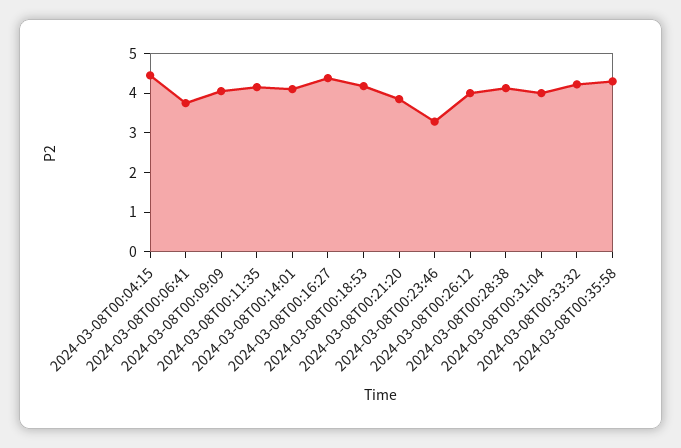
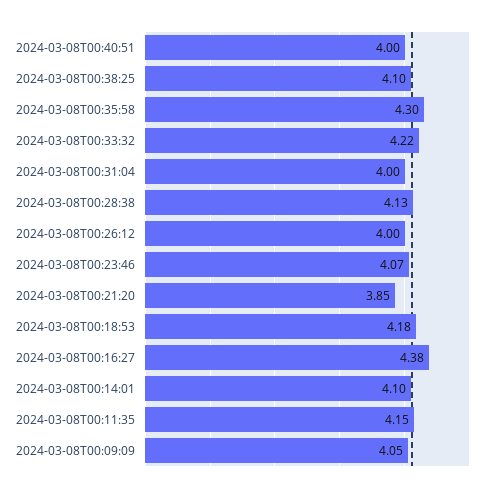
2024-03-08T00:04:15: 4.5 -> none
2024-03-08T00:06:41: 3.75 -> none
2024-03-08T00:23:46: 3.25 -> 4.07
2024-03-08T00:40:51: none -> 4
2024-03-08T00:38:25: none -> 4.1

